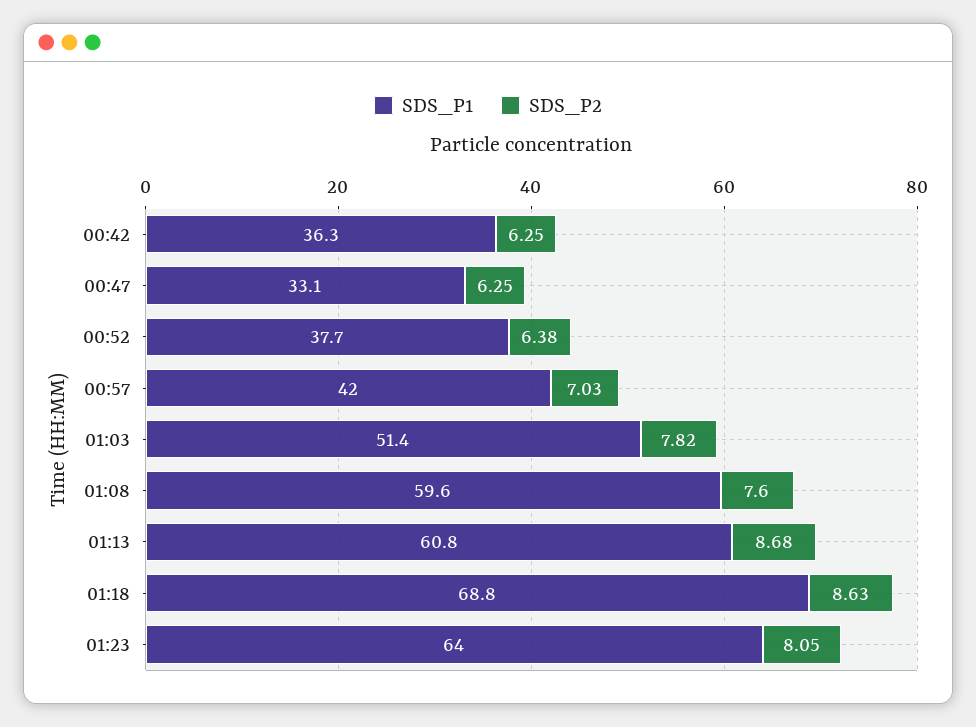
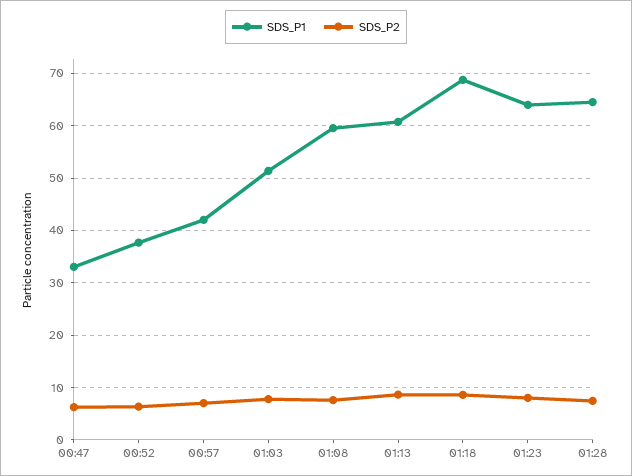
SDS_P1, 00:42: 36.3 -> none
SDS_P2, 00:42: 6.25 -> none
SDS_P1, 01:28: none -> 64
SDS_P2, 01:28: none -> 8

